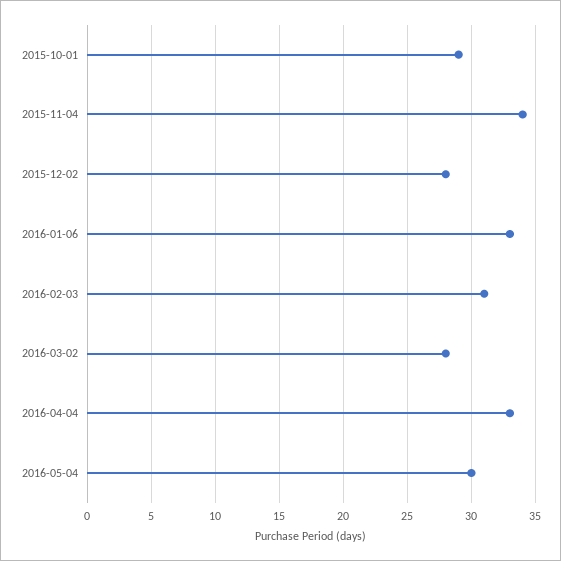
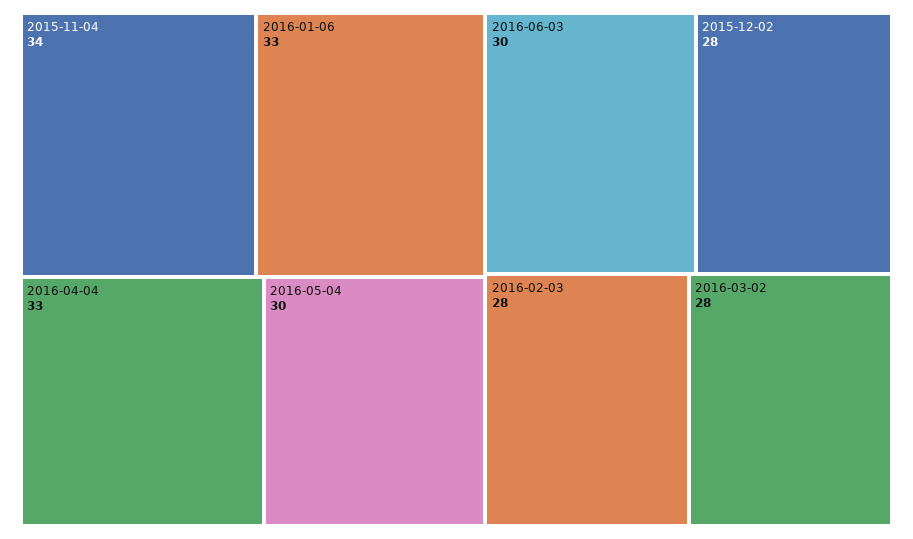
2015-10-01: 29 -> none
2016-02-03: 31 -> 28
2016-06-03: none -> 30

